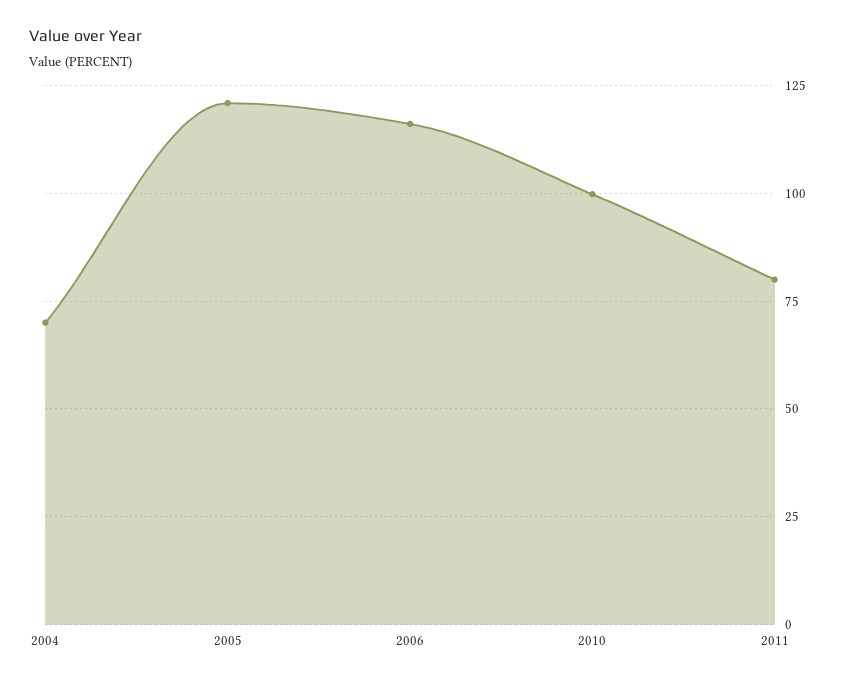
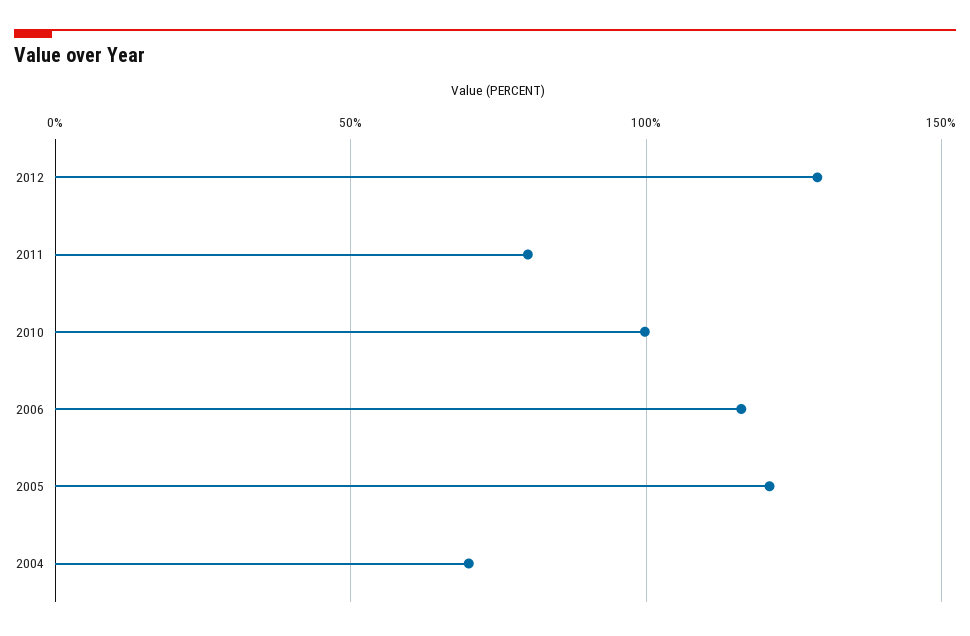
2012: none -> 130

